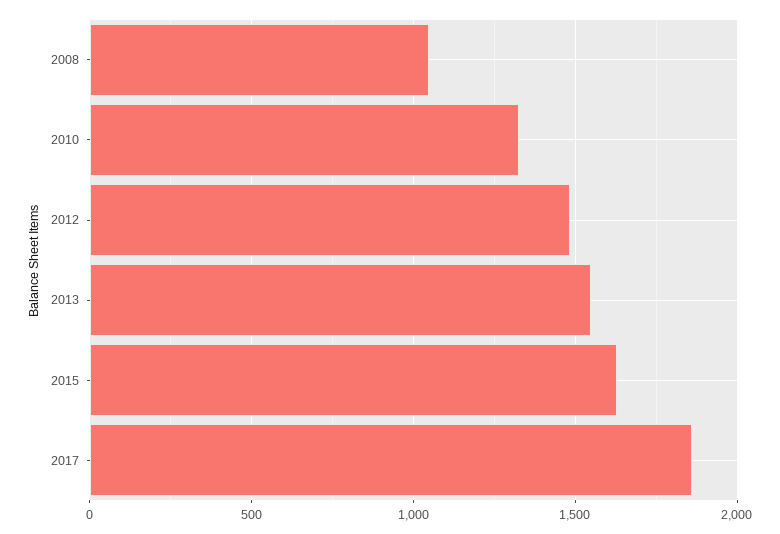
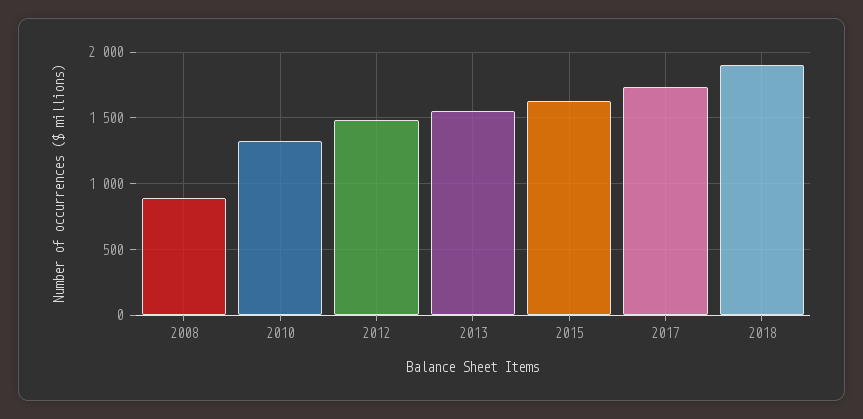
2008: 1050 -> 900
2017: 1850 -> 1750
2018: none -> 1900

